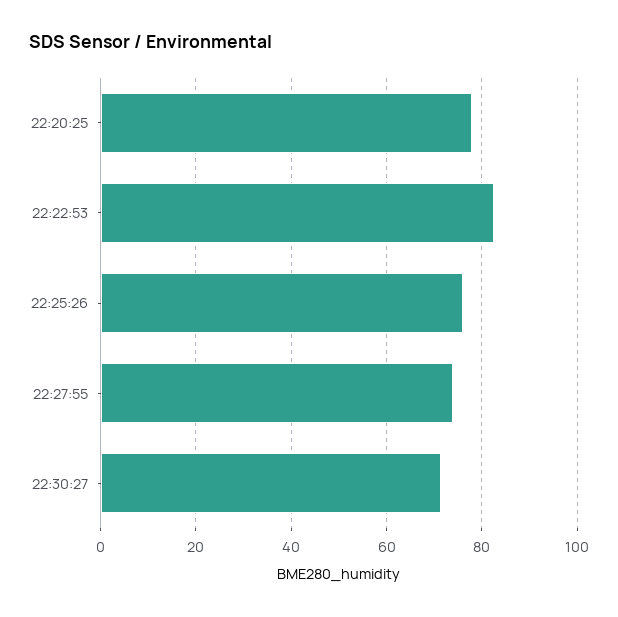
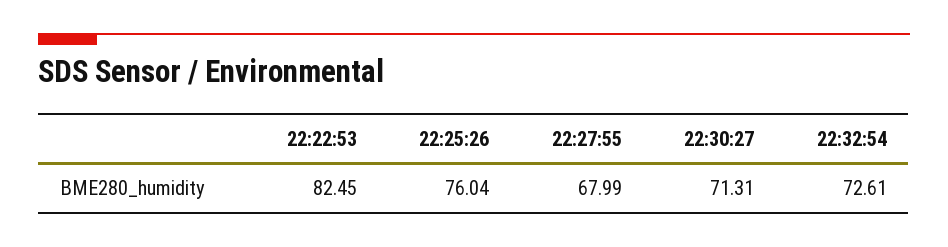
22:20:25: 78 -> none
22:27:55: 74 -> 67.99
22:32:54: none -> 72.61

